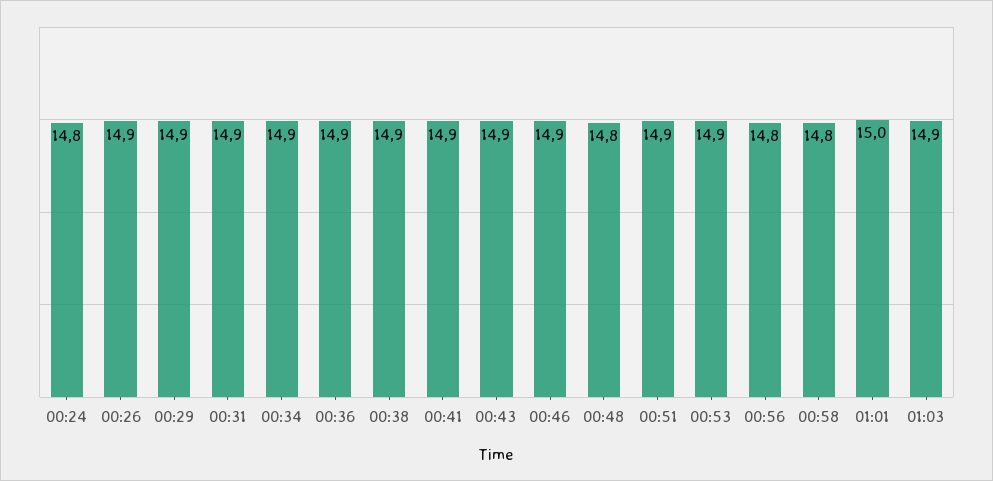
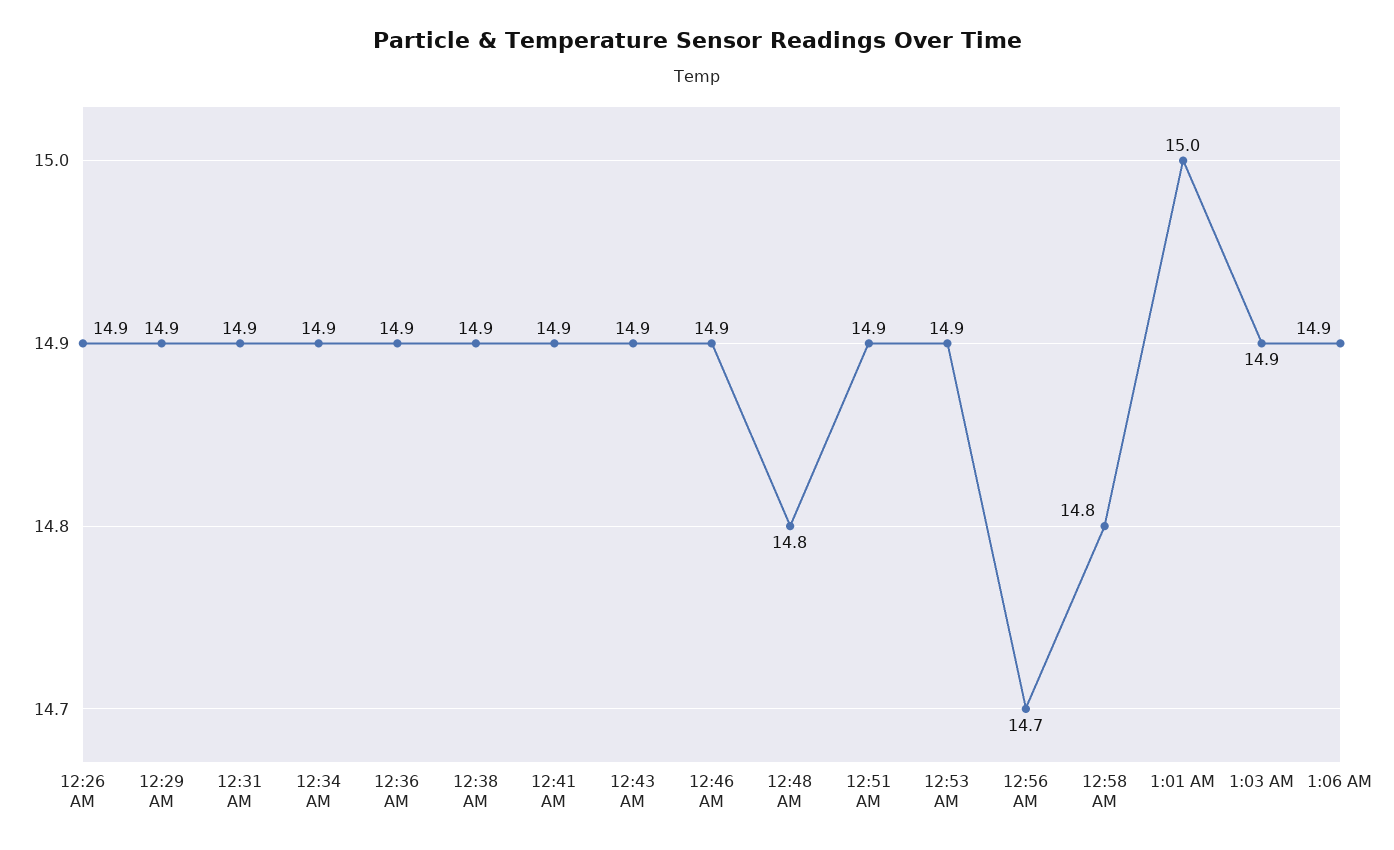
00:24: 14.8 -> none
00:56: 14.8 -> 14.7
1:06 AM: none -> 14.9

